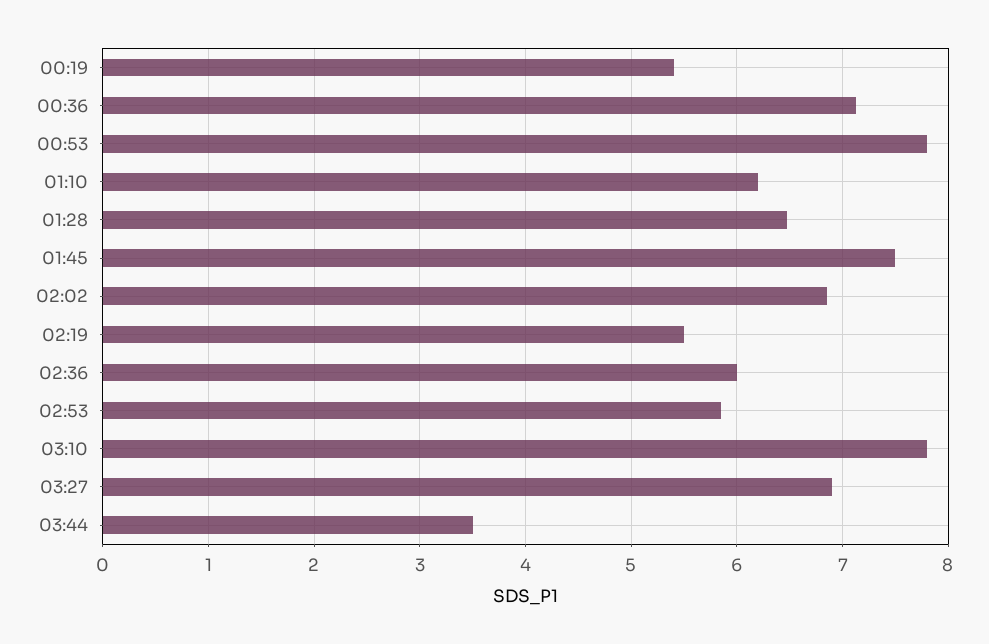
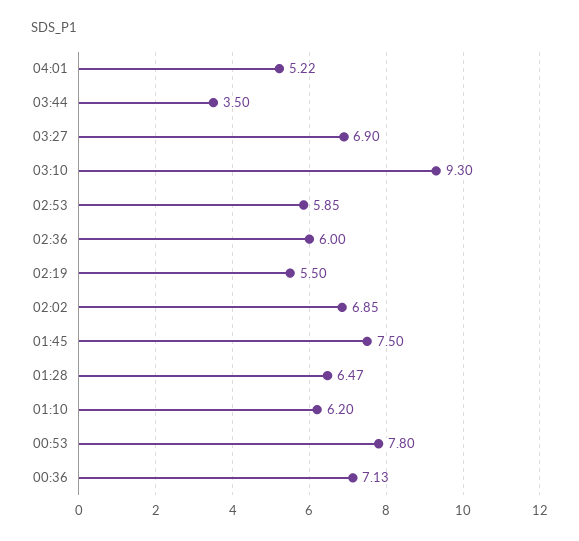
00:19: 5.4 -> none
03:10: 7.8 -> 9.3
04:01: none -> 5.22

